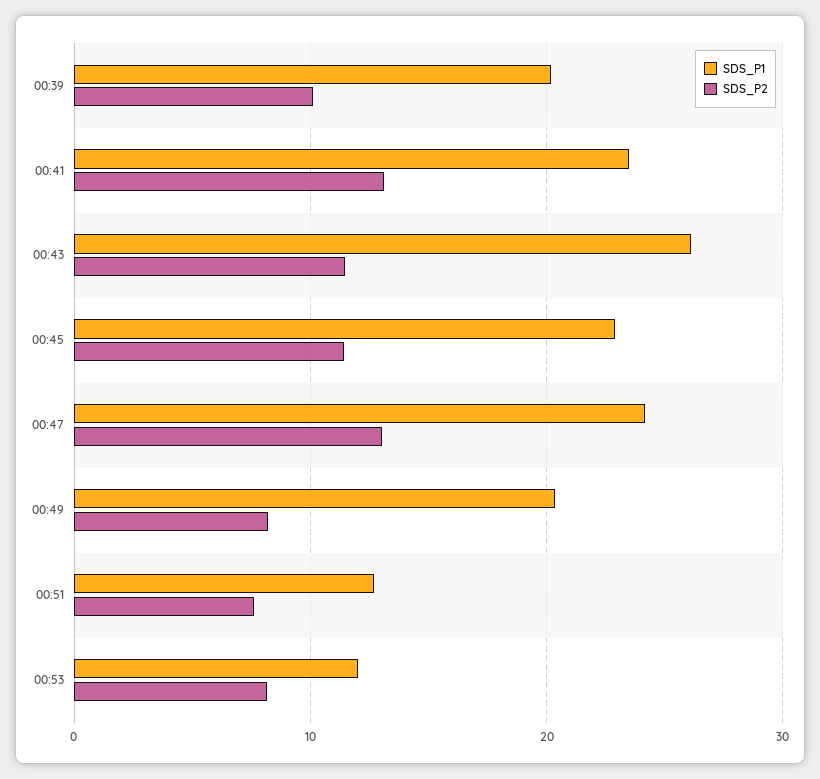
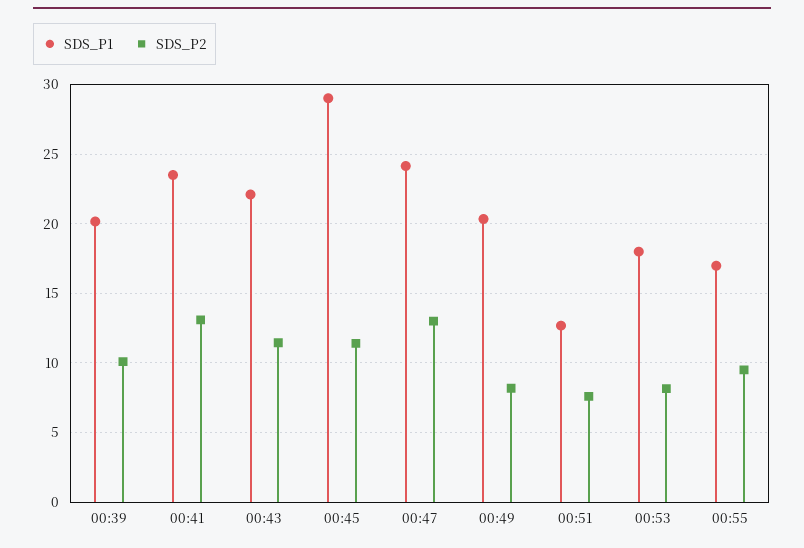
SDS_P1, 00:43: 26 -> 22
SDS_P1, 00:45: 23 -> 29
SDS_P1, 00:53: 12 -> 18
SDS_P1, 00:55: none -> 17
SDS_P2, 00:55: none -> 9.5

